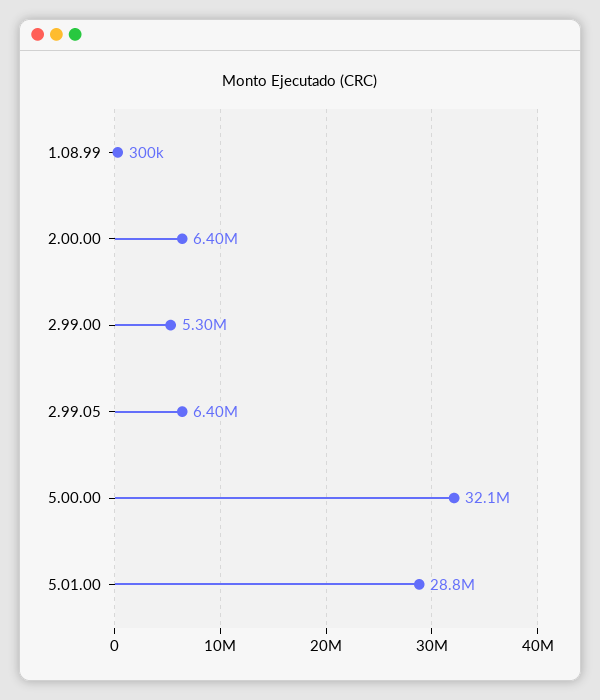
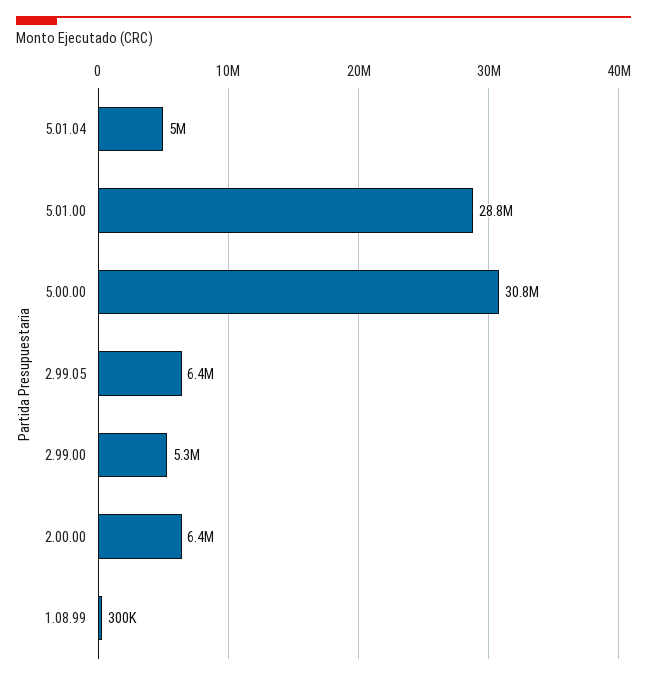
5.00.00: 32100000 -> 30800000
5.01.04: none -> 5000000

